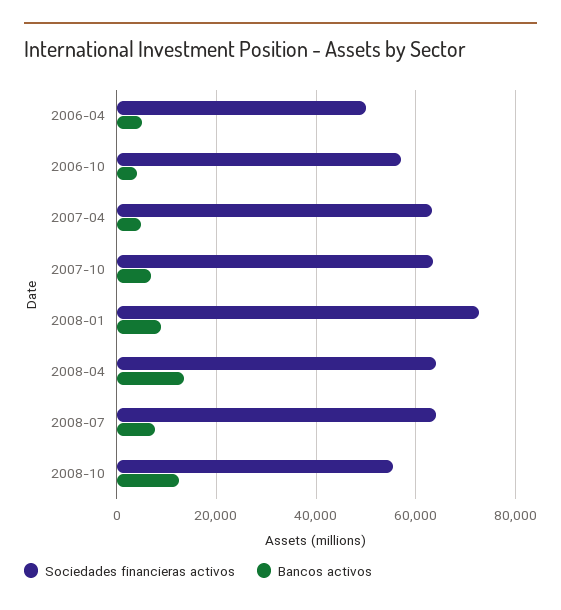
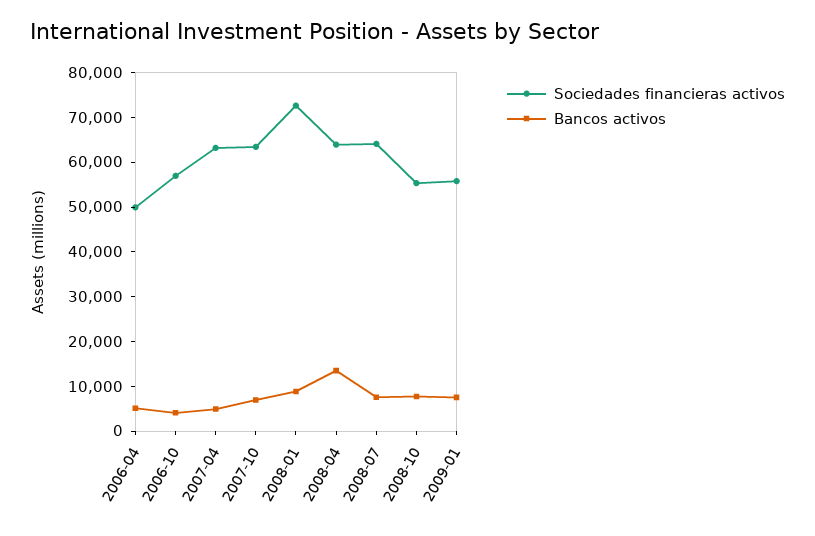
Bancos activos, 2008-10: 12000 -> 8000
Sociedades financieras activos, 2009-01: none -> 56000
Bancos activos, 2009-01: none -> 8000

